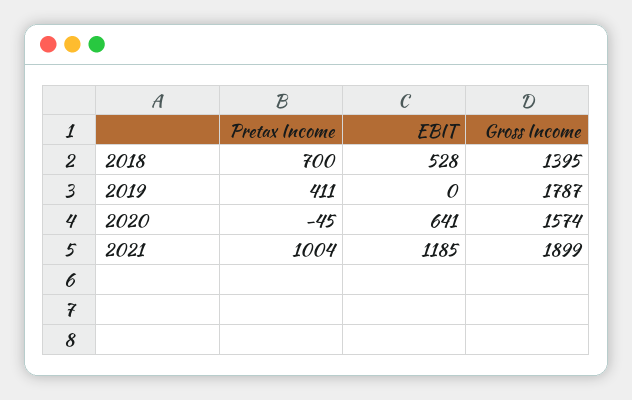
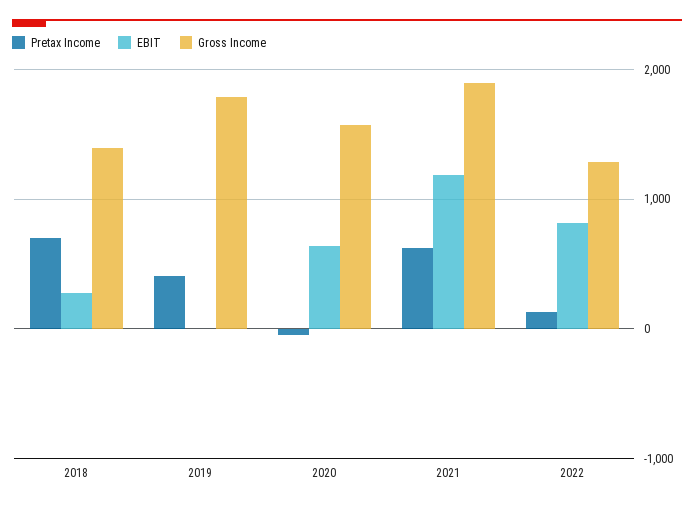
EBIT, 2018: 528 -> 300
Pretax Income, 2021: 1004 -> 600
Pretax Income, 2022: none -> 100
EBIT, 2022: none -> 800
Gross Income, 2022: none -> 1300

